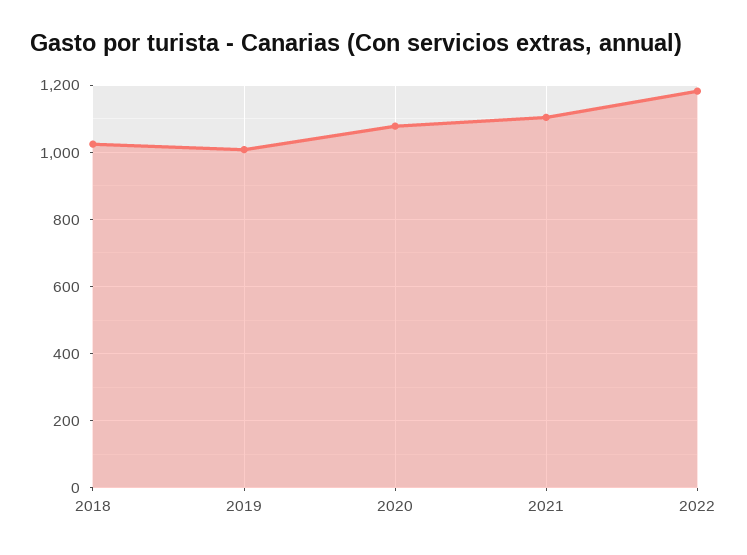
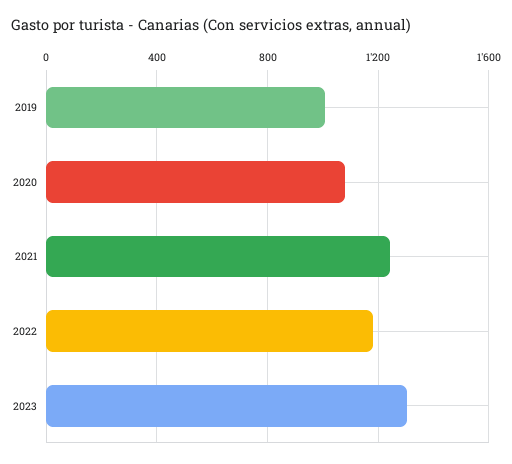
2018: 1020 -> none
2021: 1100 -> 1250
2023: none -> 1300

